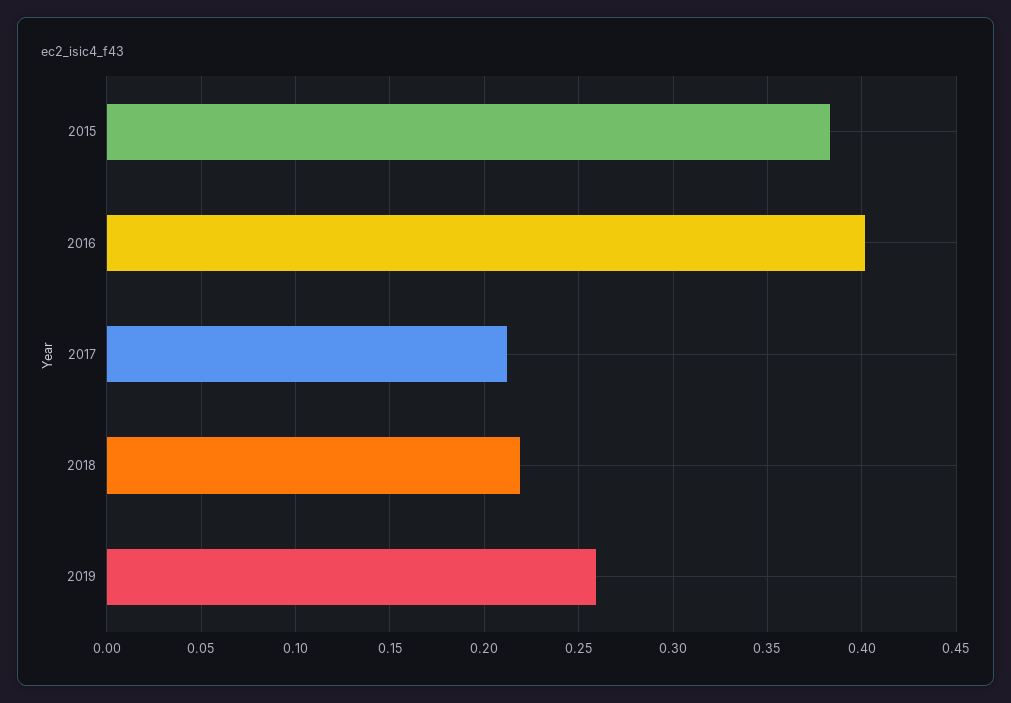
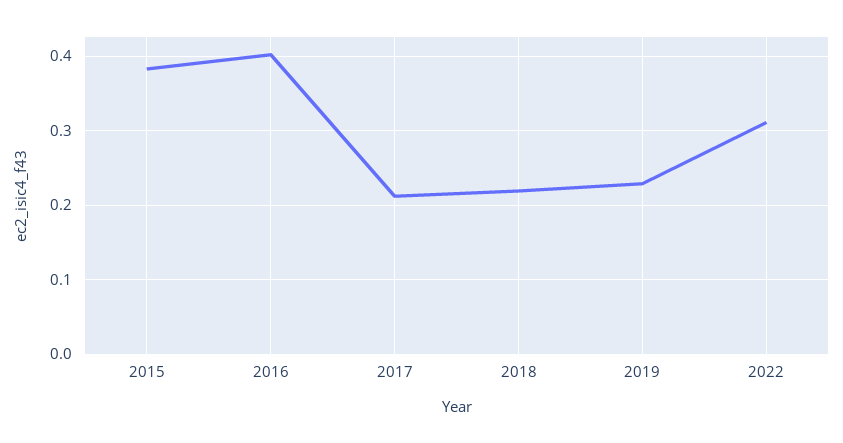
2019: 0.26 -> 0.23
2022: none -> 0.31

